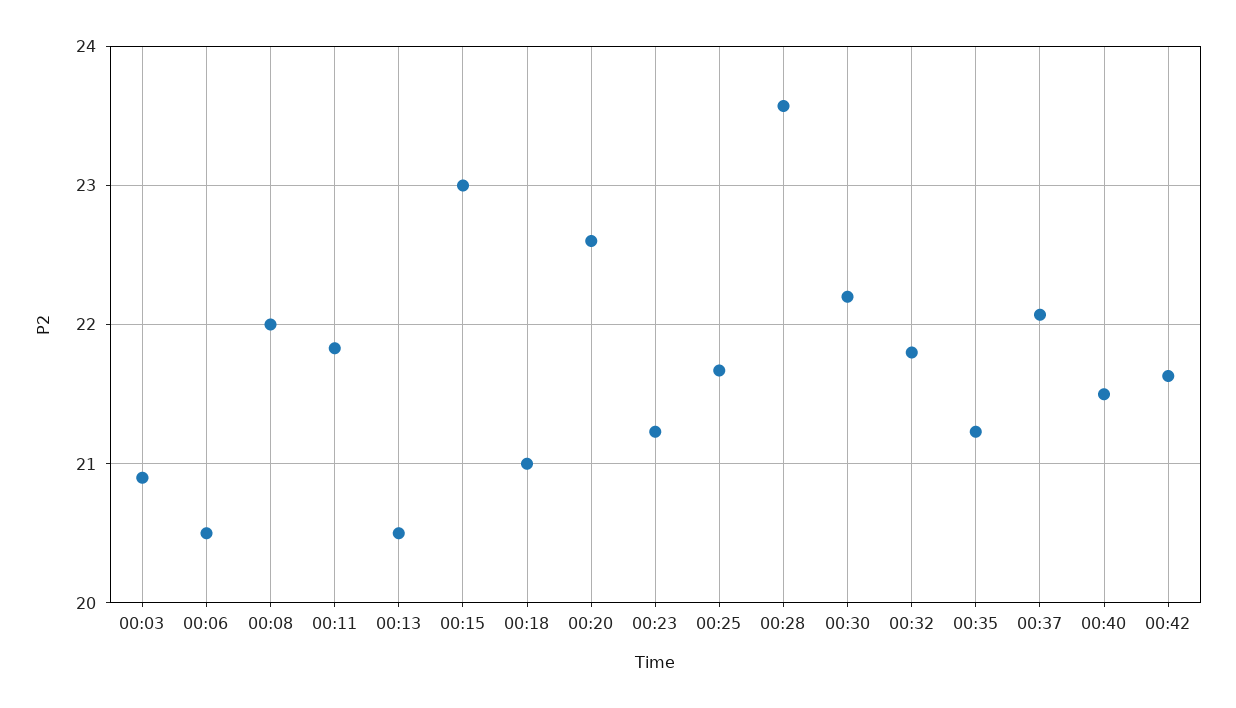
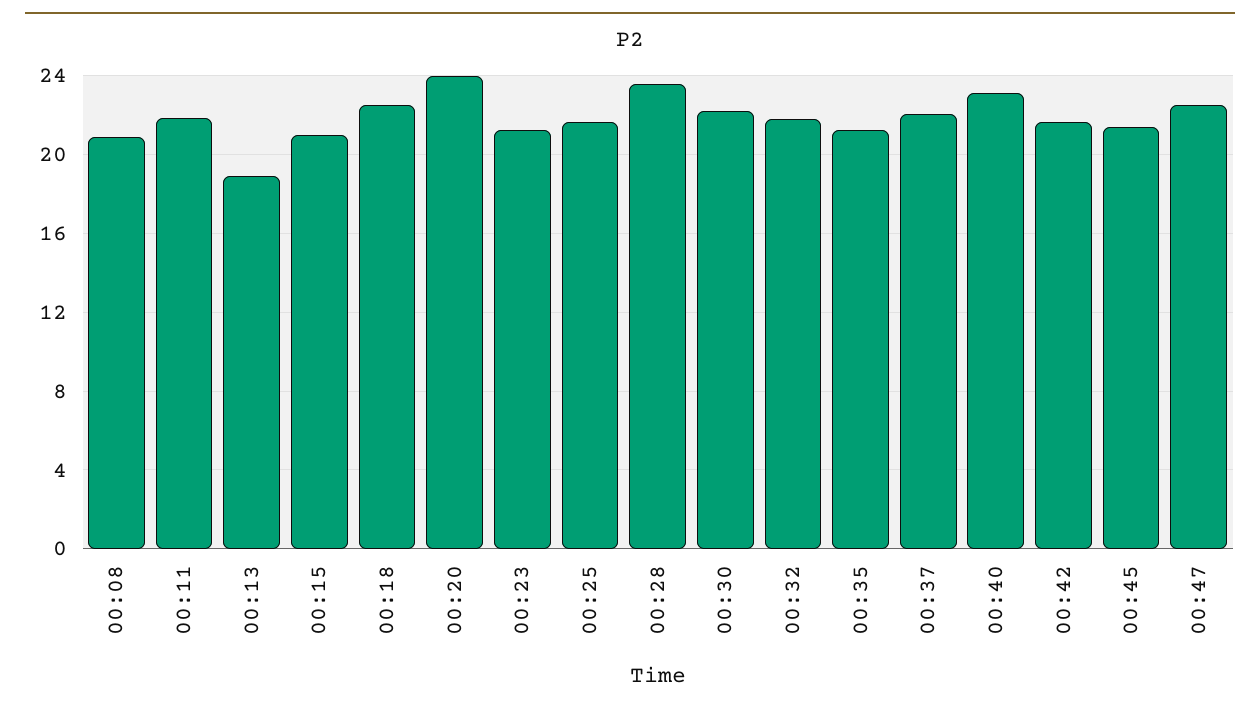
00:03: 20.9 -> none
00:06: 20.5 -> none
00:08: 22 -> 21
00:13: 20.5 -> 19
00:15: 23 -> 21
00:18: 21 -> 22.5
00:20: 22.6 -> 24
00:40: 21.5 -> 23
00:45: none -> 21.5
00:47: none -> 22.5

